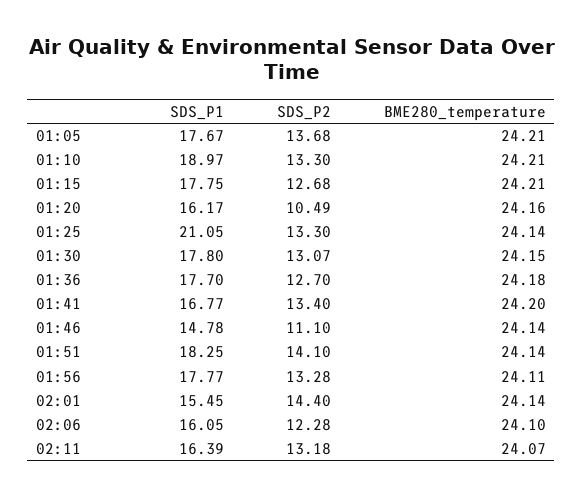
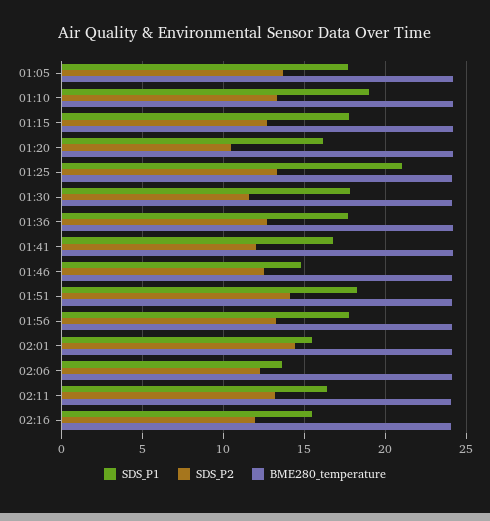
SDS_P2, 01:30: 13.07 -> 11.5
SDS_P2, 01:41: 13.4 -> 12
SDS_P2, 01:46: 11.1 -> 12.5
SDS_P1, 02:06: 16.05 -> 13.5
SDS_P1, 02:16: none -> 15.5
SDS_P2, 02:16: none -> 12
BME280_temperature, 02:16: none -> 24

